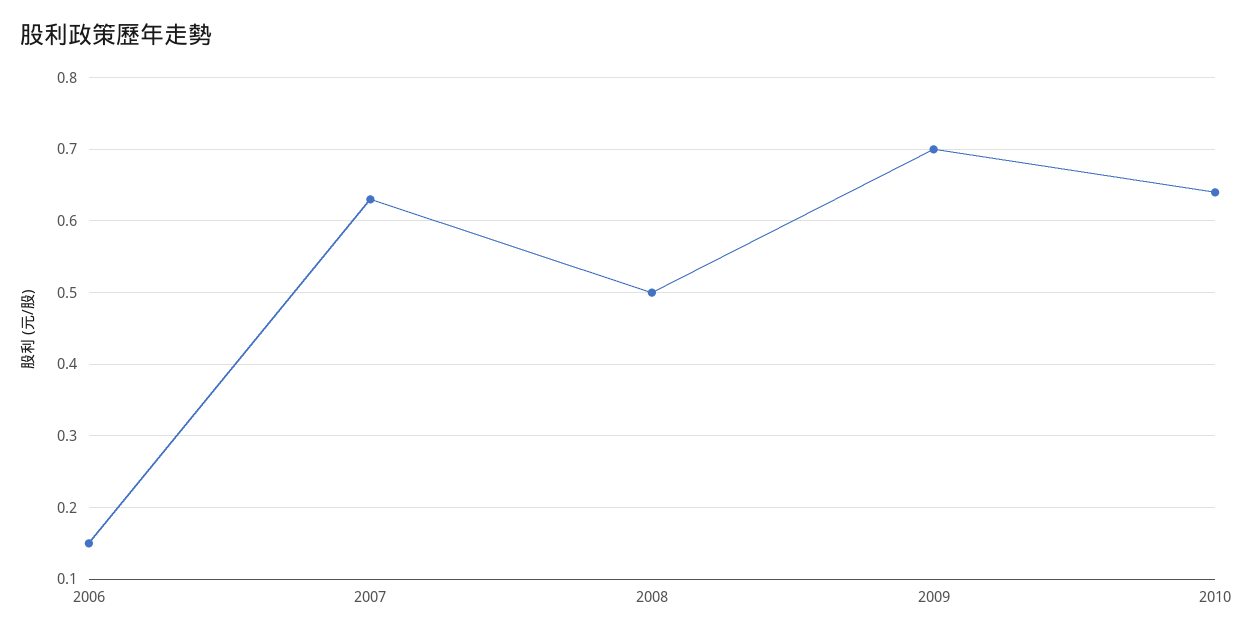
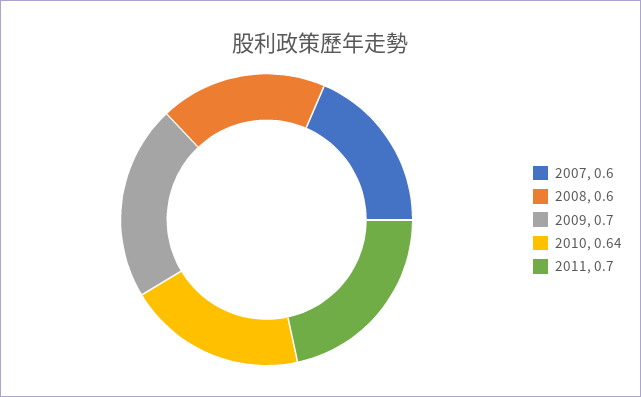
2006: 0.15 -> none
2007: 0.63 -> 0.6
2008: 0.5 -> 0.6
2011: none -> 0.7

